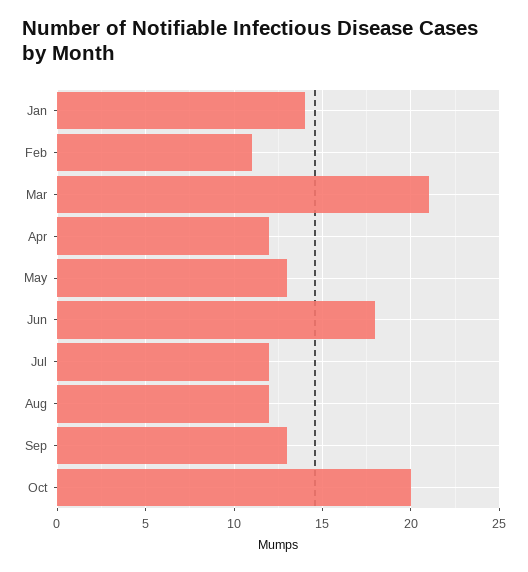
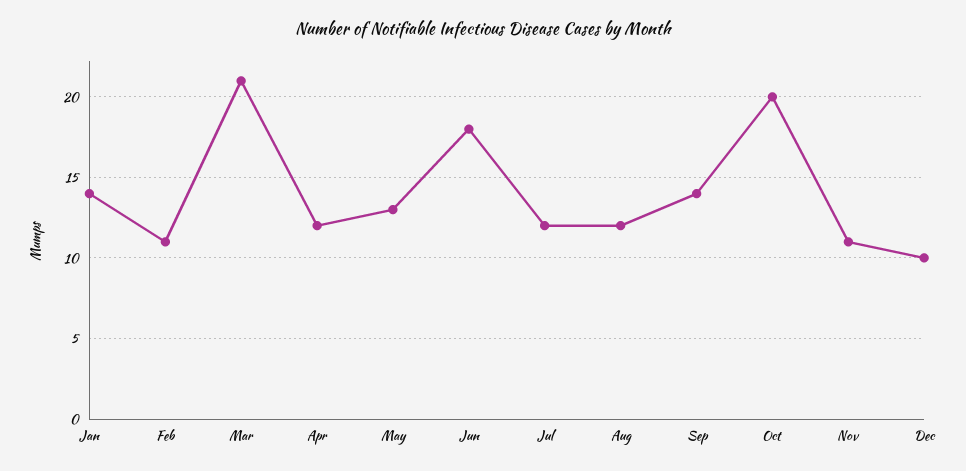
Sep: 13 -> 14
Nov: none -> 11
Dec: none -> 10

